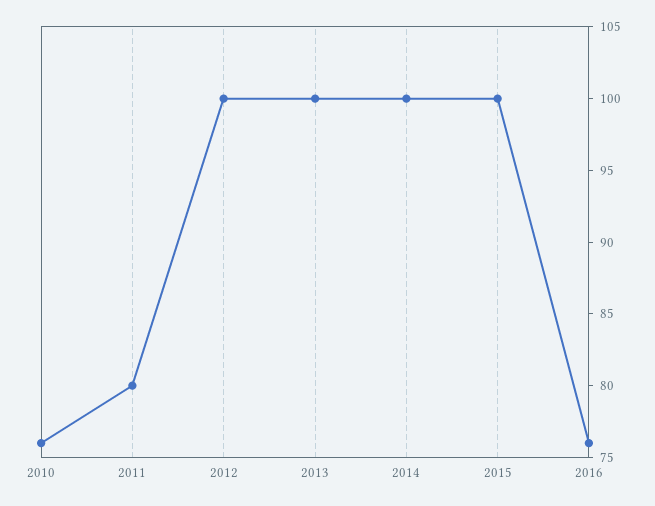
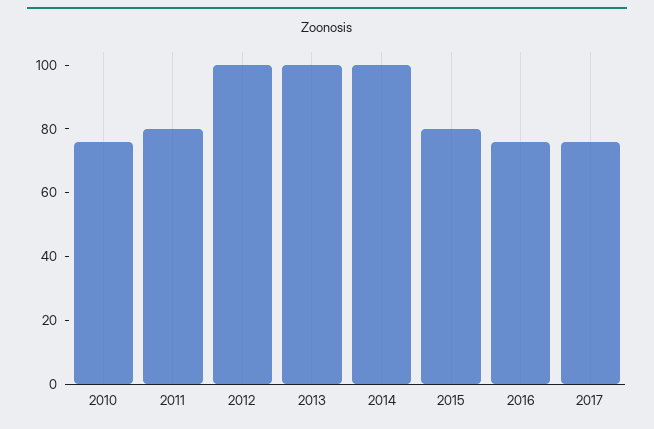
2015: 100 -> 80
2017: none -> 75

